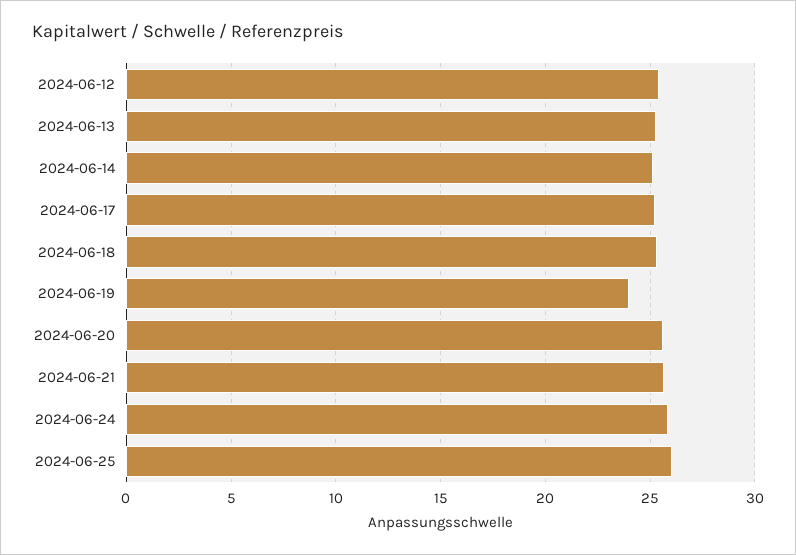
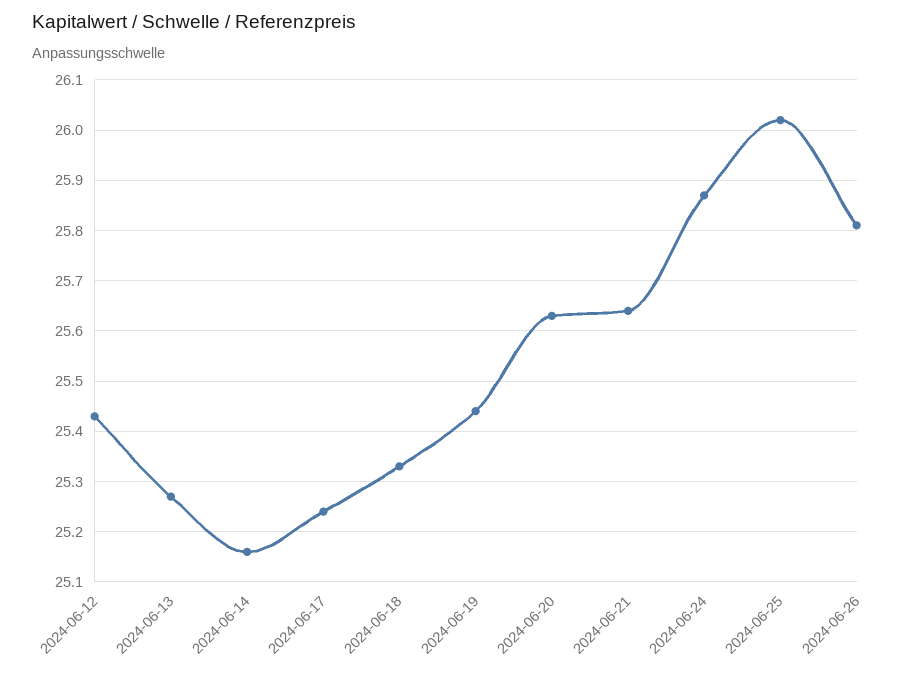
2024-06-19: 24 -> 25.45
2024-06-26: none -> 25.8

